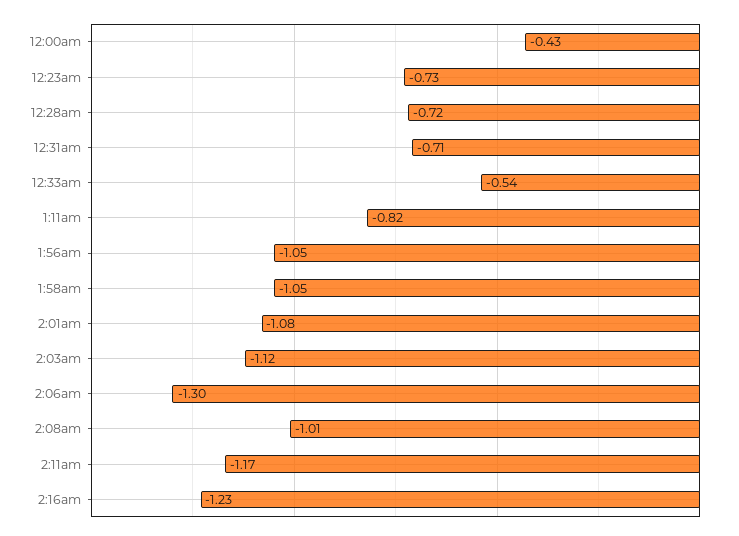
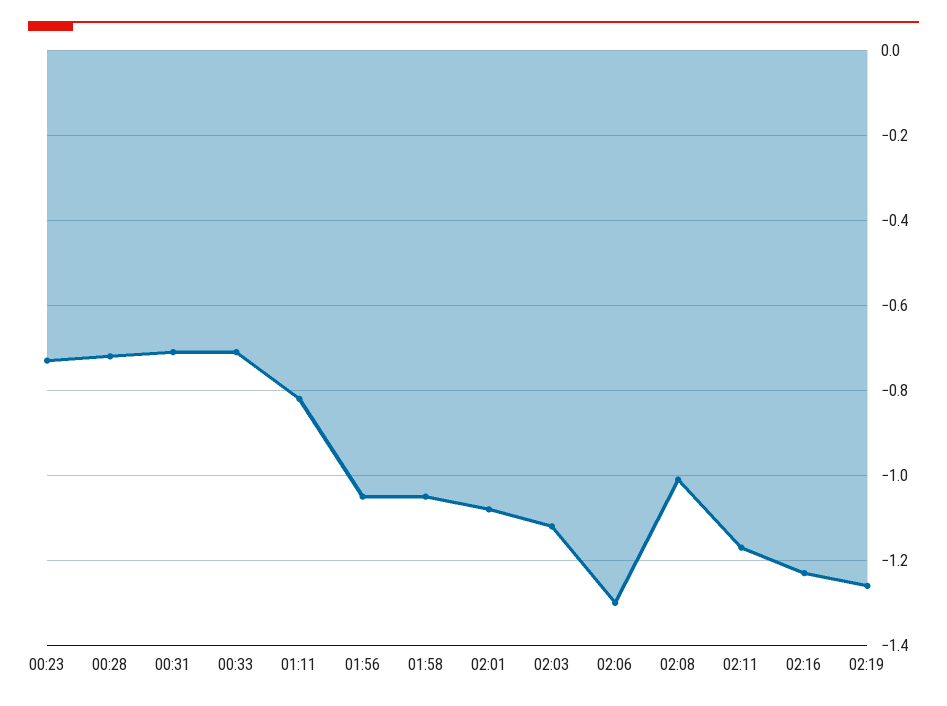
12:00am: -0.43 -> none
12:33am: -0.54 -> -0.7
02:19: none -> -1.25

